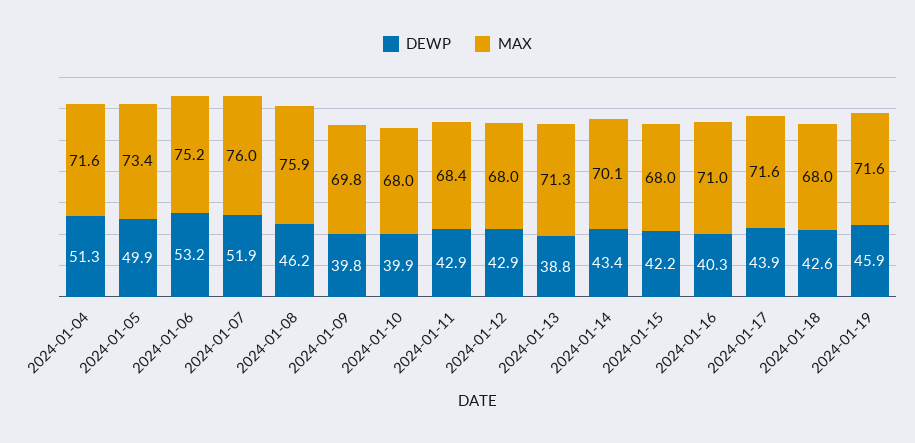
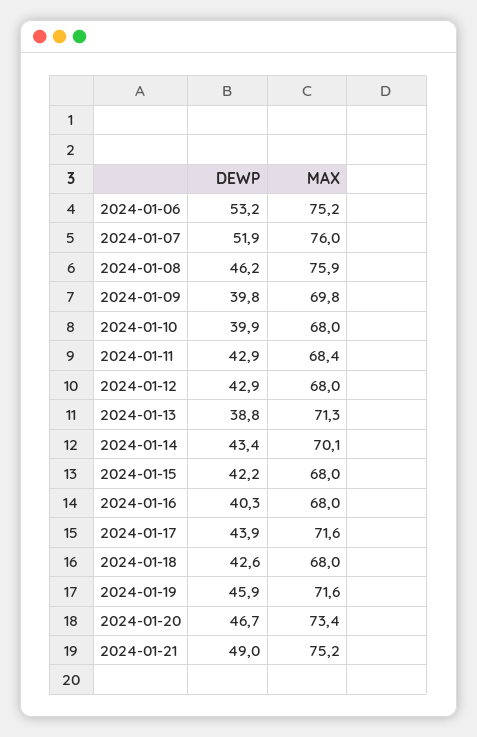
DEWP, 2024-01-04: 51.3 -> none
MAX, 2024-01-04: 71.6 -> none
DEWP, 2024-01-05: 49.9 -> none
MAX, 2024-01-05: 73.4 -> none
MAX, 2024-01-16: 71 -> 68
DEWP, 2024-01-20: none -> 46.7
MAX, 2024-01-20: none -> 73.4
DEWP, 2024-01-21: none -> 49
MAX, 2024-01-21: none -> 75.2

